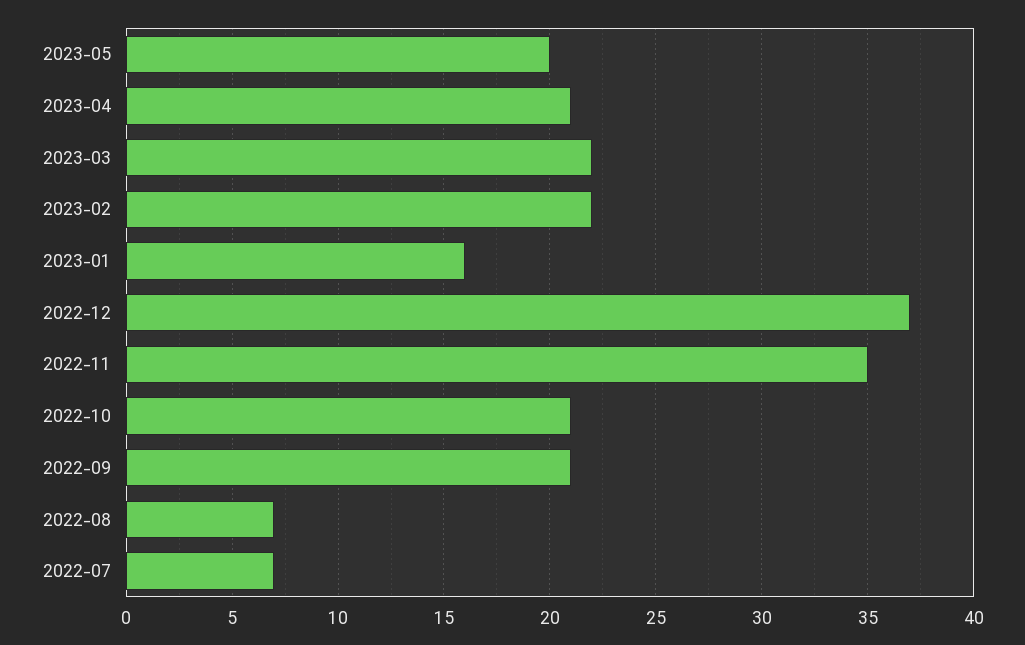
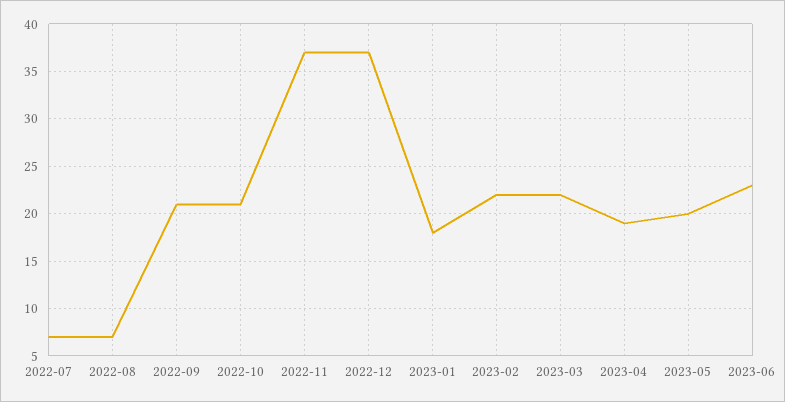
2023-04: 21 -> 19
2023-01: 16 -> 18
2022-11: 35 -> 37
2023-06: none -> 23

